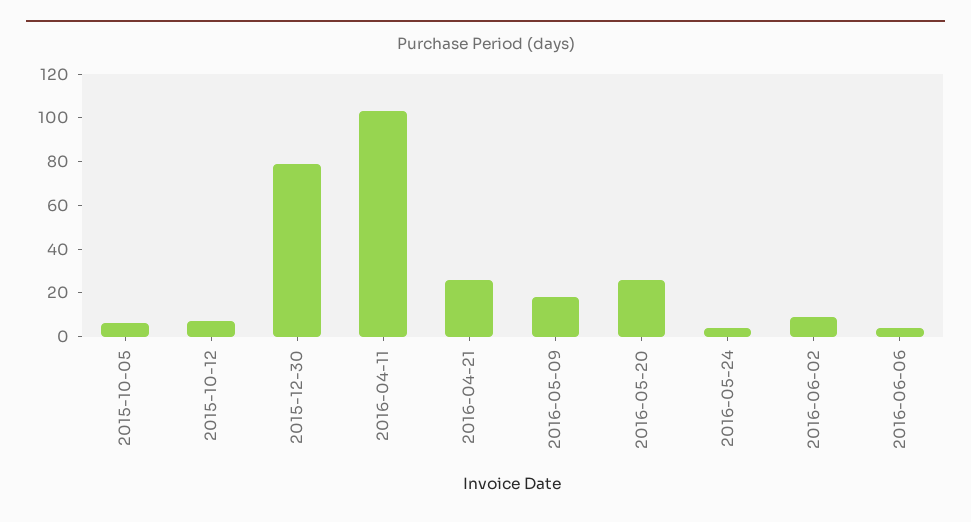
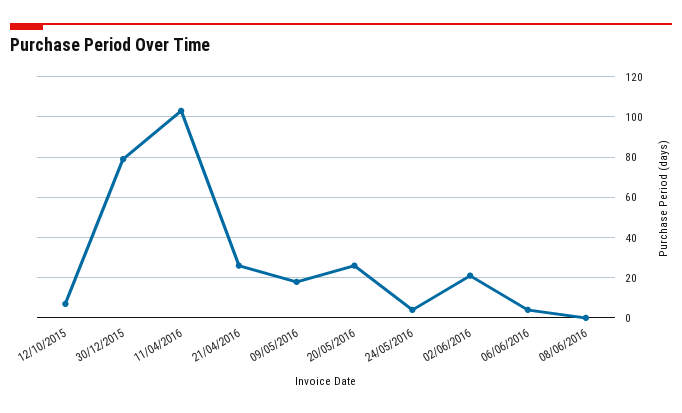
2015-10-05: 5 -> none
2016-06-02: 10 -> 20
08/06/2016: none -> 0

